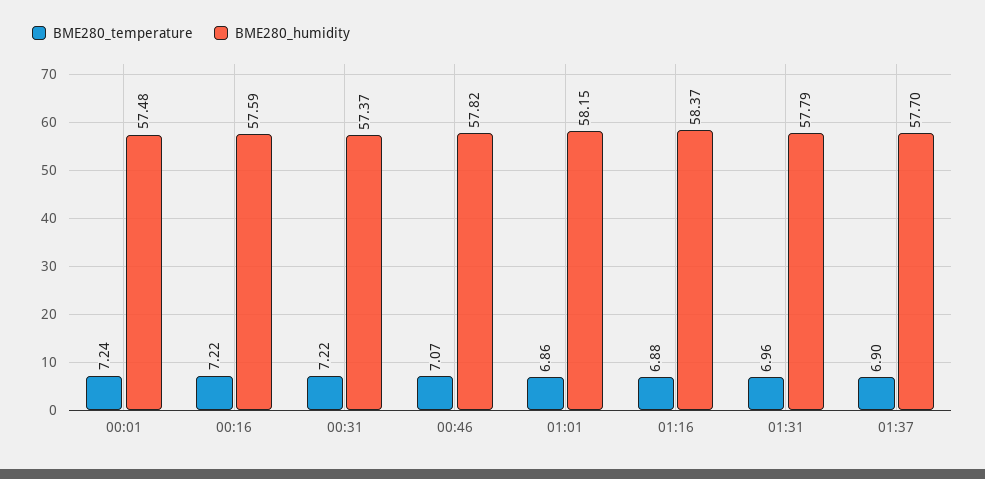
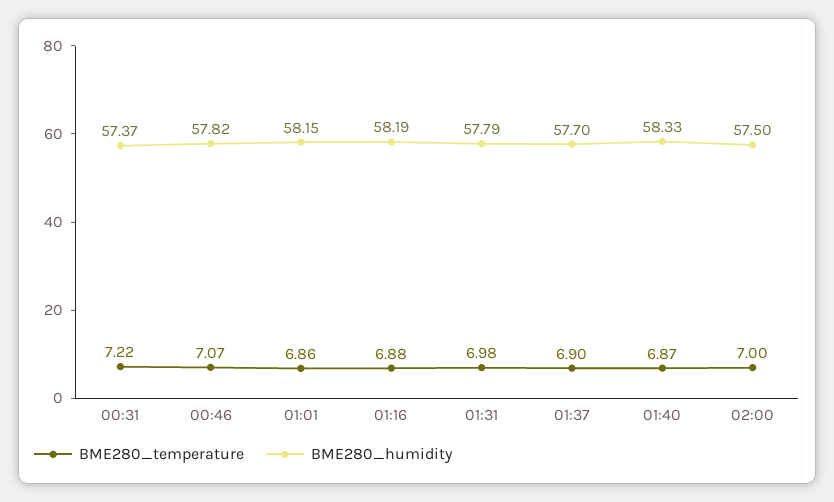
BME280_temperature, 00:01: 7.24 -> none
BME280_humidity, 00:01: 57.48 -> none
BME280_temperature, 00:16: 7.22 -> none
BME280_humidity, 00:16: 57.59 -> none
BME280_humidity, 01:16: 58.37 -> 58.19
BME280_temperature, 01:31: 6.96 -> 6.98
BME280_temperature, 01:40: none -> 6.87
BME280_humidity, 01:40: none -> 58.33
BME280_temperature, 02:00: none -> 7
BME280_humidity, 02:00: none -> 57.5

